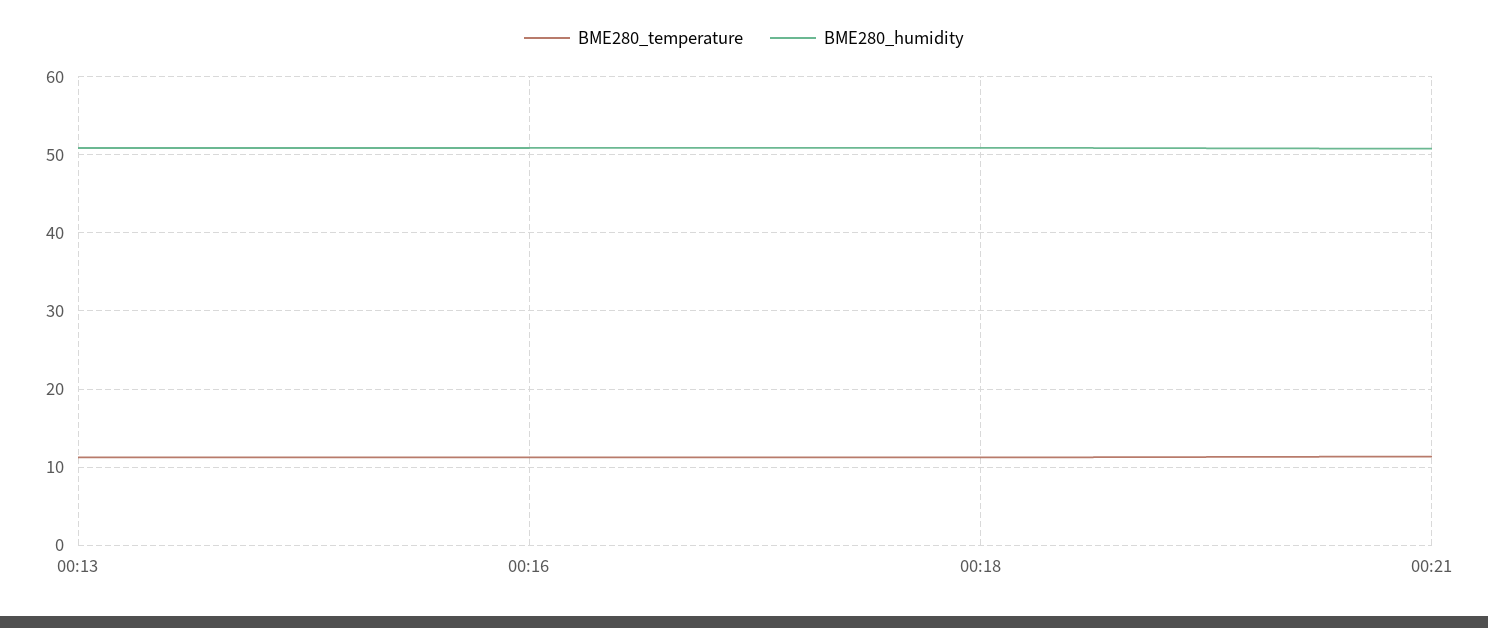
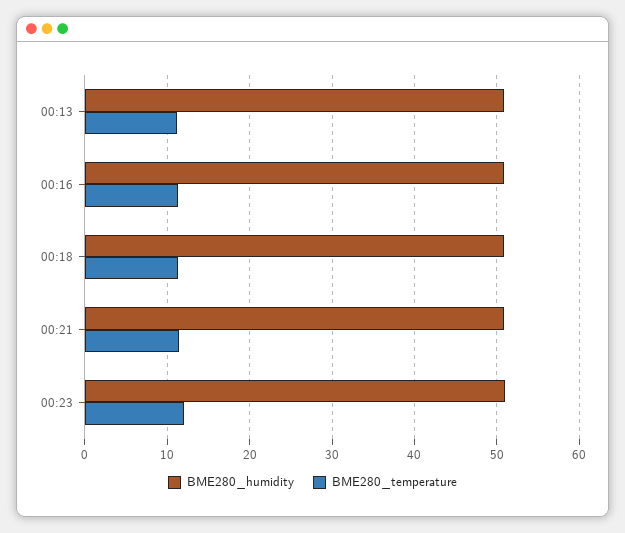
BME280_humidity, 00:23: none -> 51
BME280_temperature, 00:23: none -> 12

